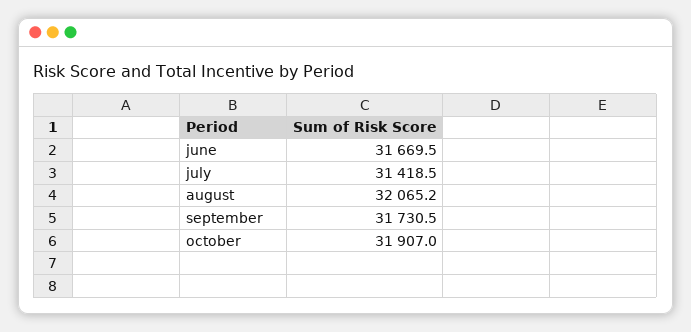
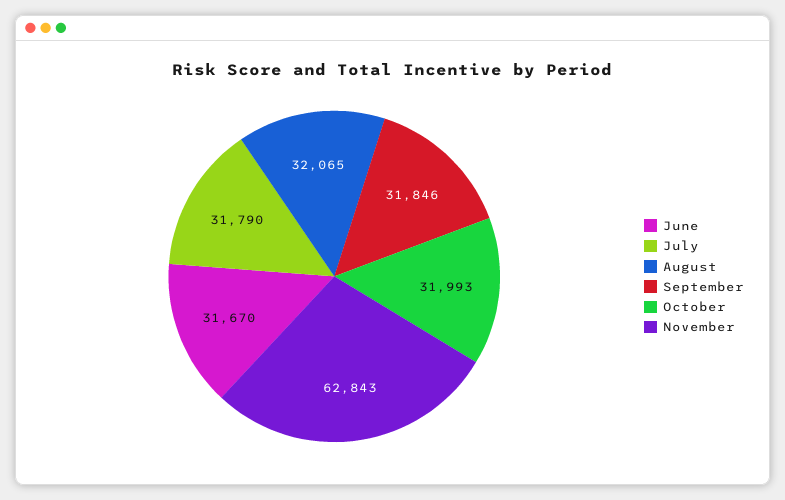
july: 31418.5 -> 31790
september: 31730.5 -> 31846
october: 31907 -> 31993
November: none -> 62843

